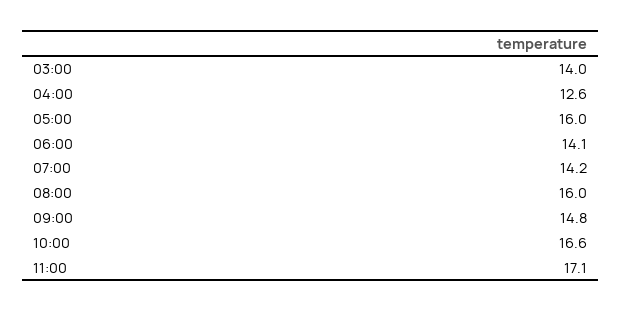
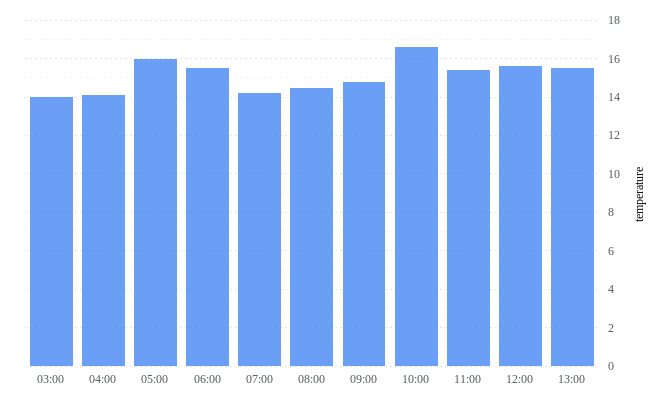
04:00: 12.6 -> 14
06:00: 14.1 -> 15.5
08:00: 16 -> 14.5
11:00: 17.1 -> 15.5
12:00: none -> 15.5
13:00: none -> 15.5

